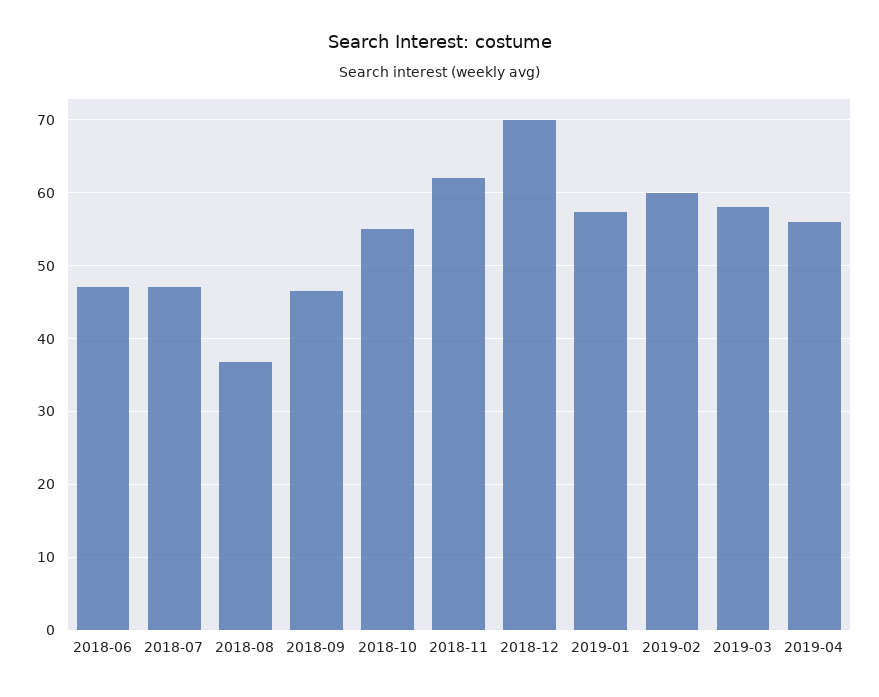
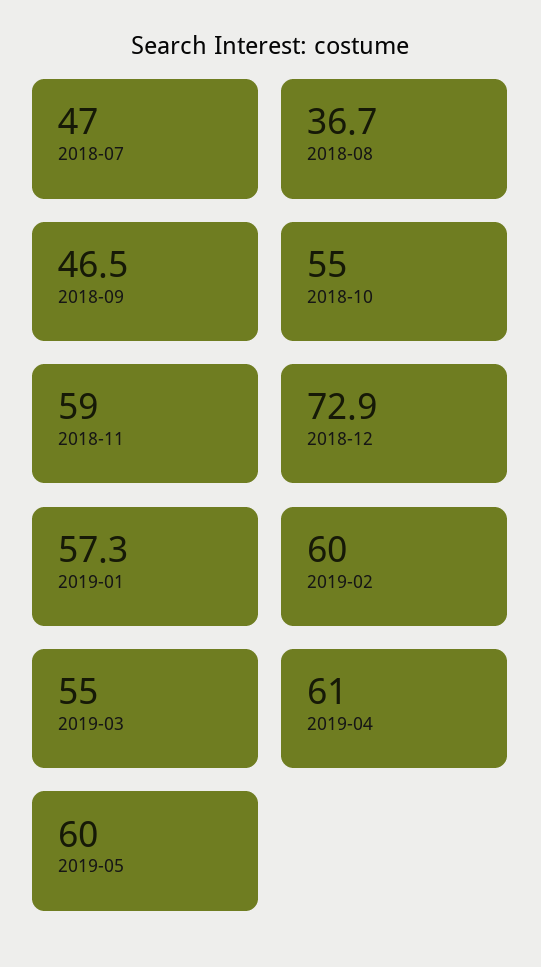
2018-06: 47 -> none
2018-11: 62 -> 59
2018-12: 70 -> 72.9
2019-03: 58 -> 55
2019-04: 56 -> 61
2019-05: none -> 60

